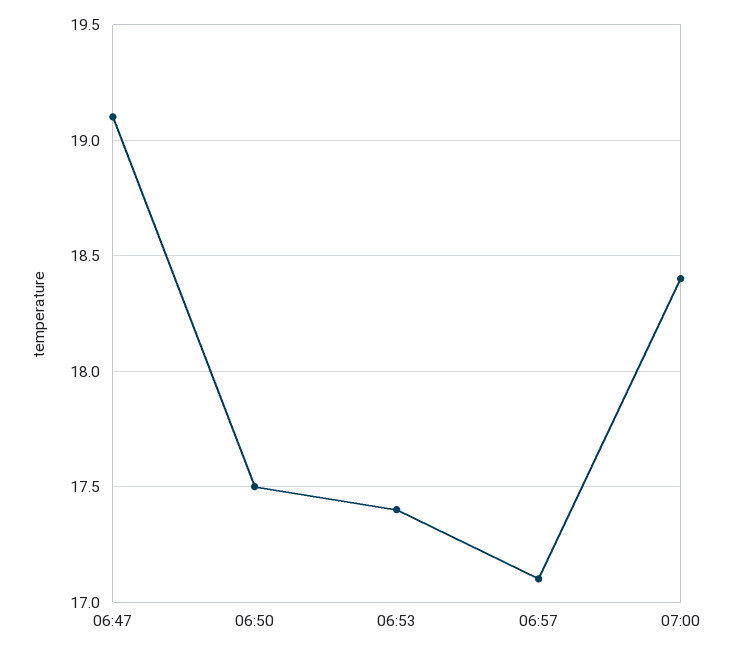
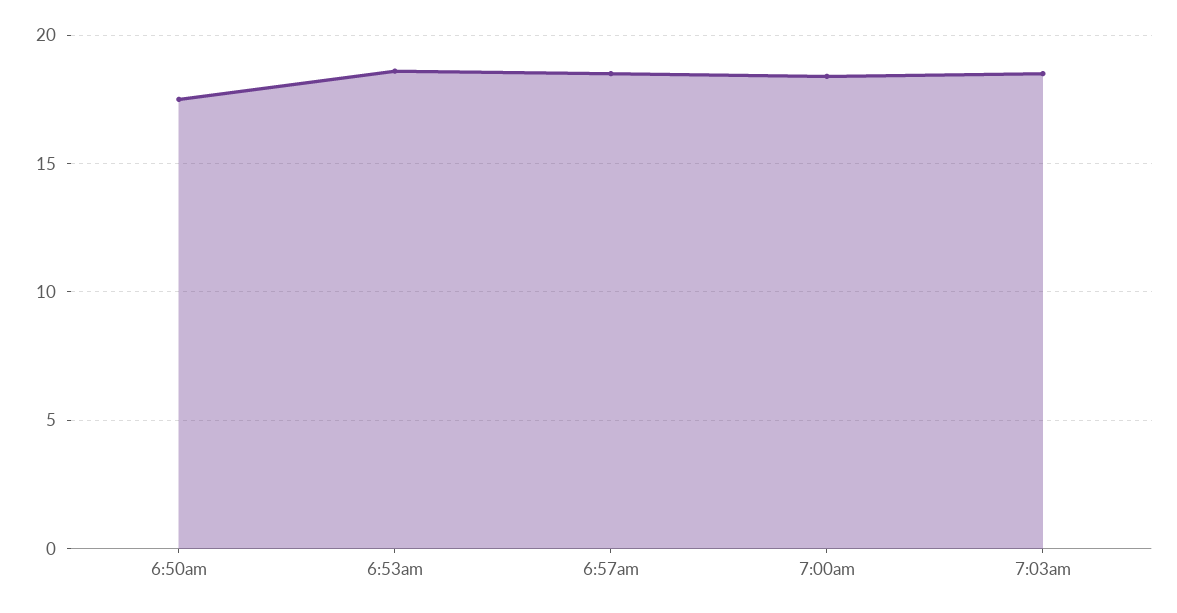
06:47: 19.1 -> none
06:53: 17.4 -> 18.5
06:57: 17.1 -> 18.5
7:03am: none -> 18.5

